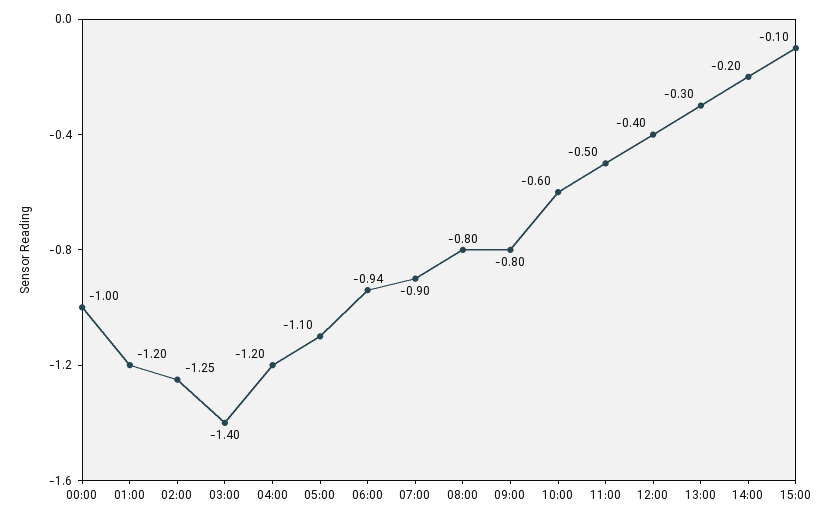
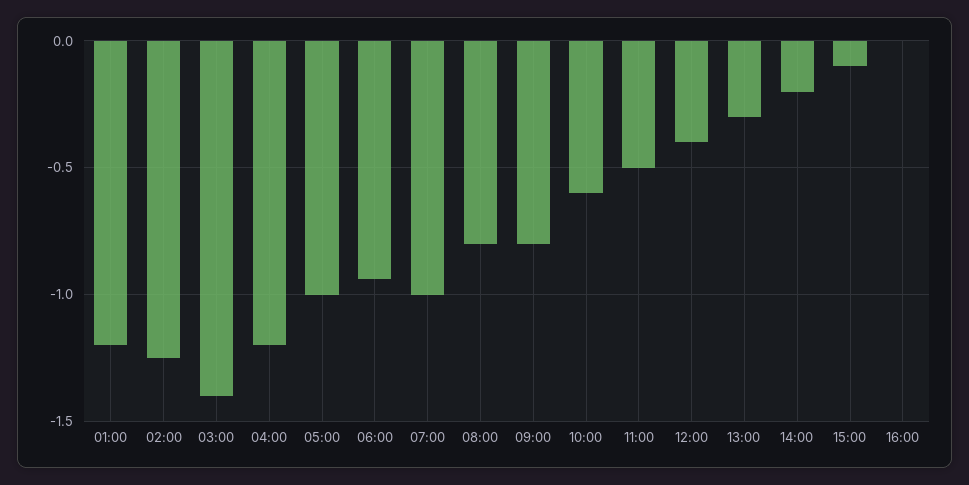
00:00: -1 -> none
05:00: -1.1 -> -1
07:00: -0.9 -> -1
16:00: none -> 0

